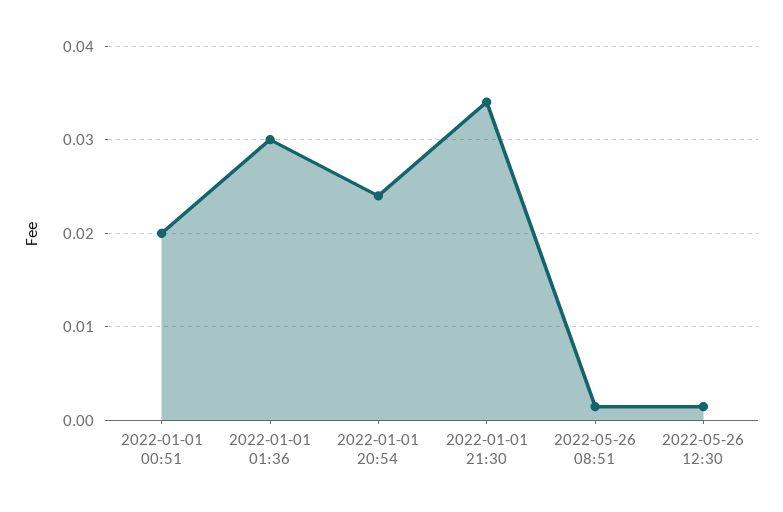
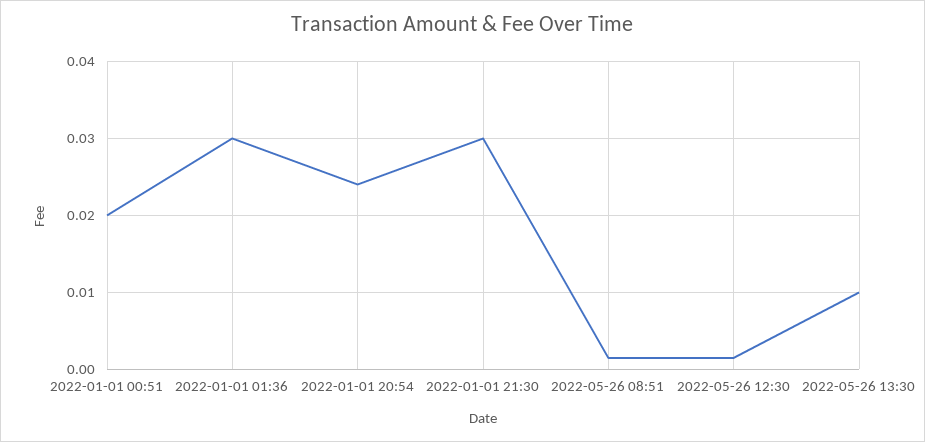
2022-01-01 21:30: 0.034 -> 0.03
2022-05-26 13:30: none -> 0.01

